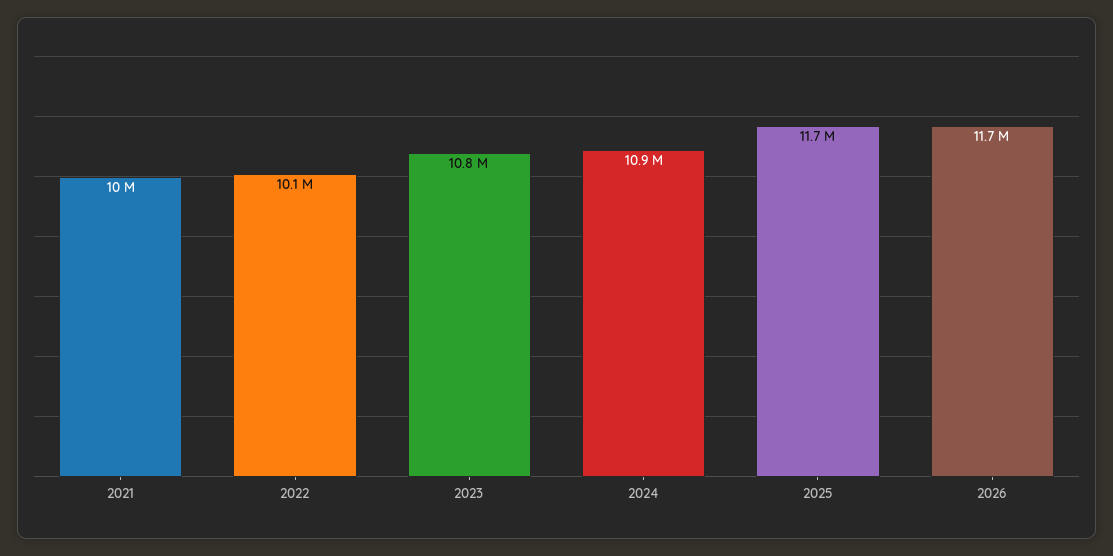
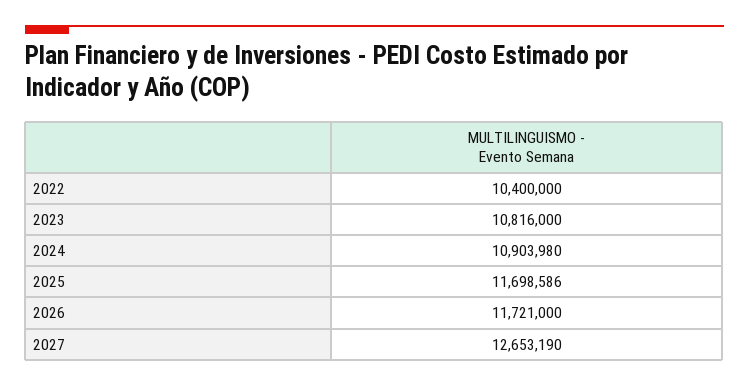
2021: 10000000 -> none
2022: 10100000 -> 10400000
2027: none -> 12653190

